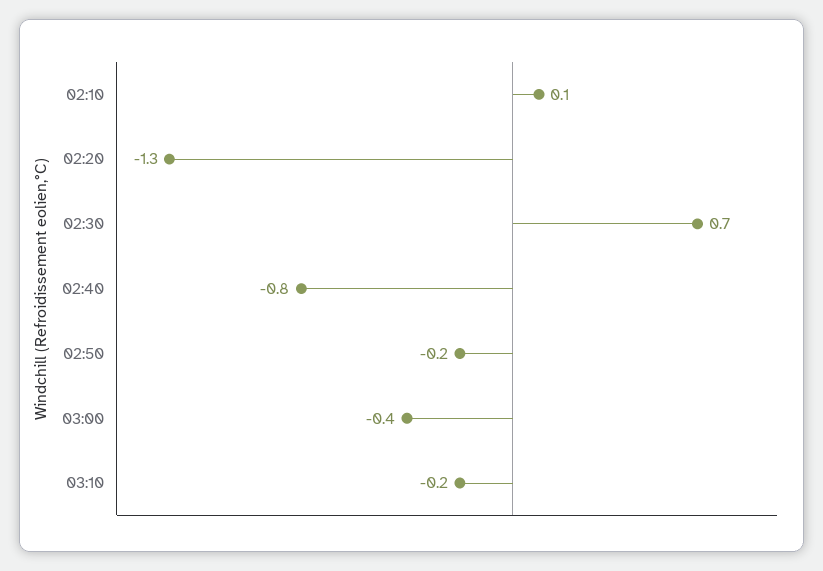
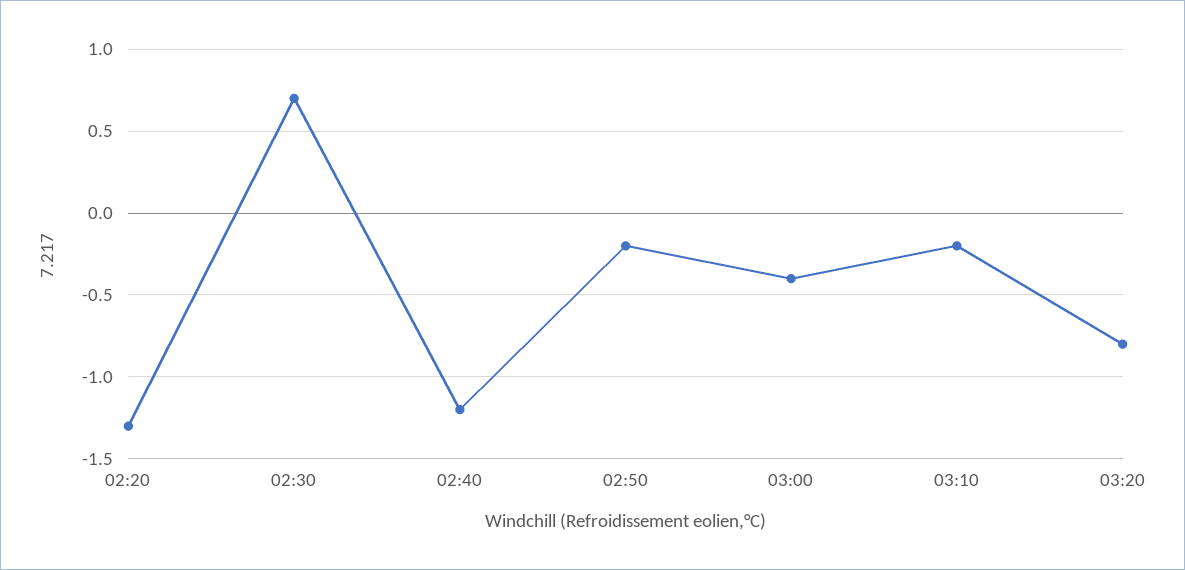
02:10: 0.1 -> none
02:40: -0.8 -> -1.2
03:20: none -> -0.8

